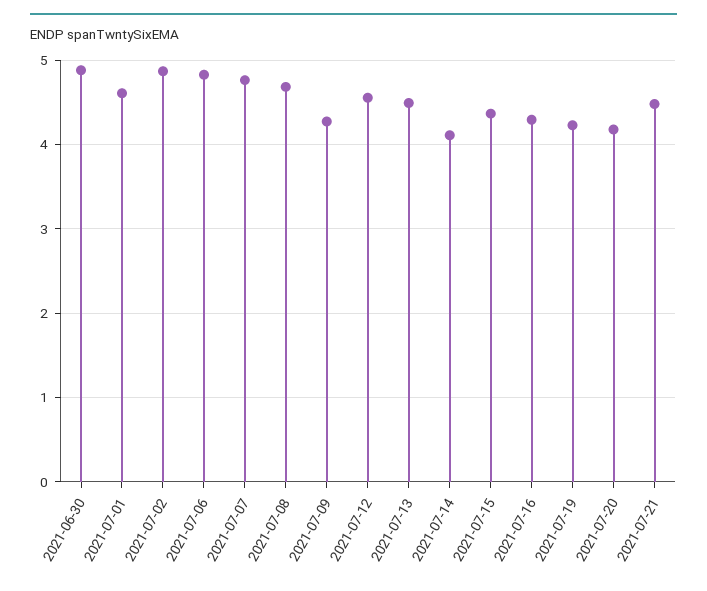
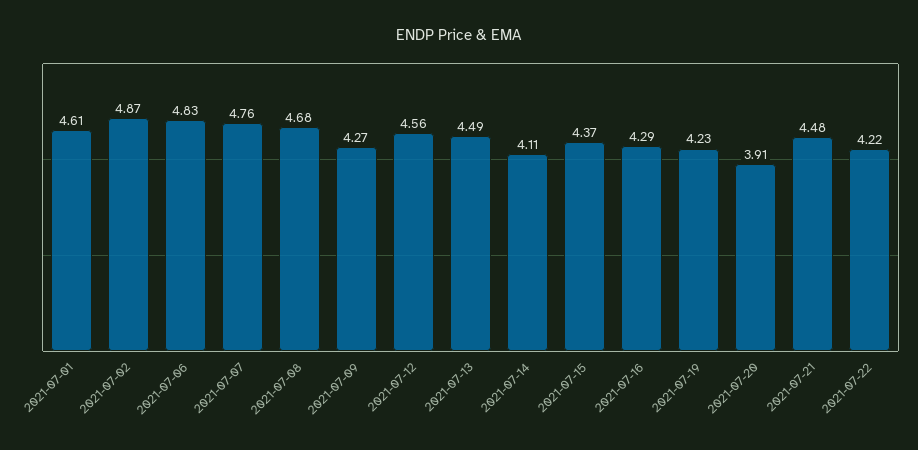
2021-06-30: 4.9 -> none
2021-07-20: 4.2 -> 3.91
2021-07-22: none -> 4.22

